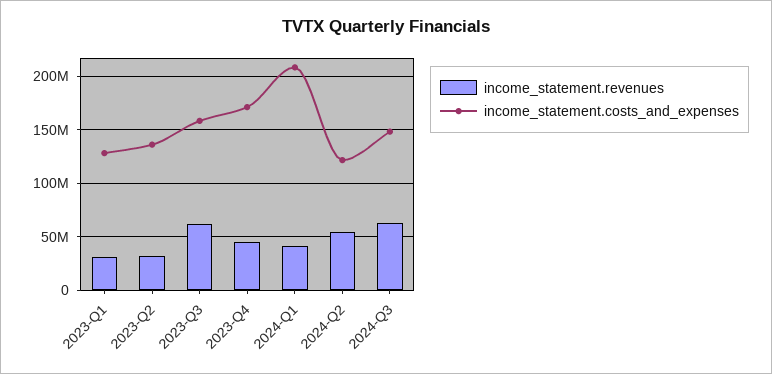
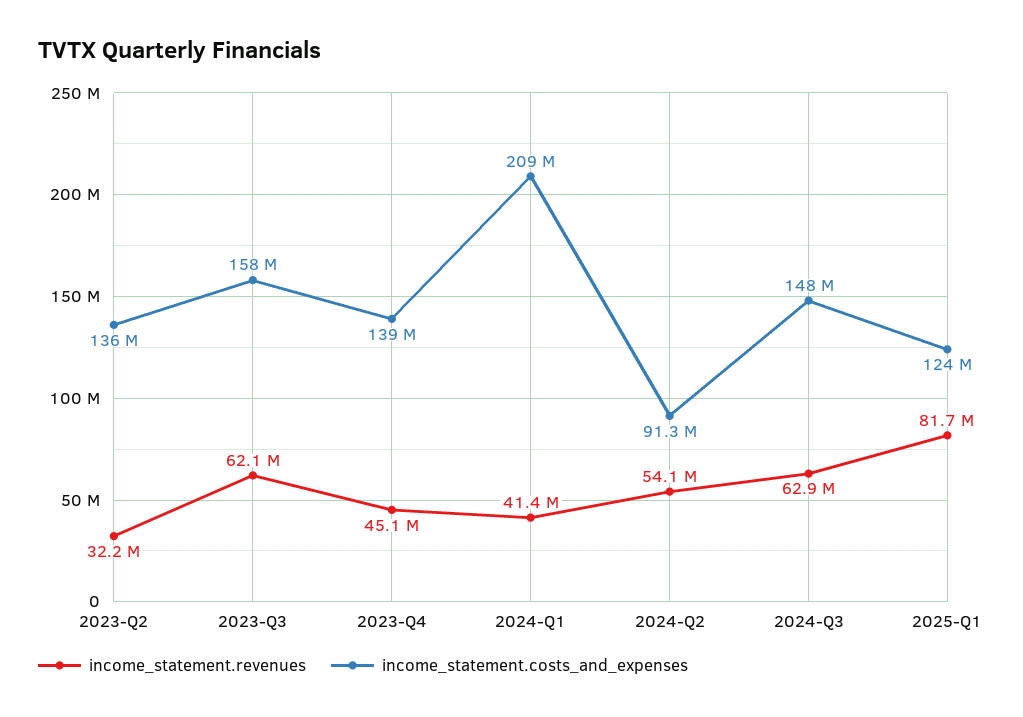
income_statement.revenues, 2023-Q1: 30000000 -> none
income_statement.costs_and_expenses, 2023-Q1: 130000000 -> none
income_statement.costs_and_expenses, 2023-Q4: 170000000 -> 139000000
income_statement.costs_and_expenses, 2024-Q2: 120000000 -> 91300000
income_statement.revenues, 2025-Q1: none -> 81700000
income_statement.costs_and_expenses, 2025-Q1: none -> 124000000

